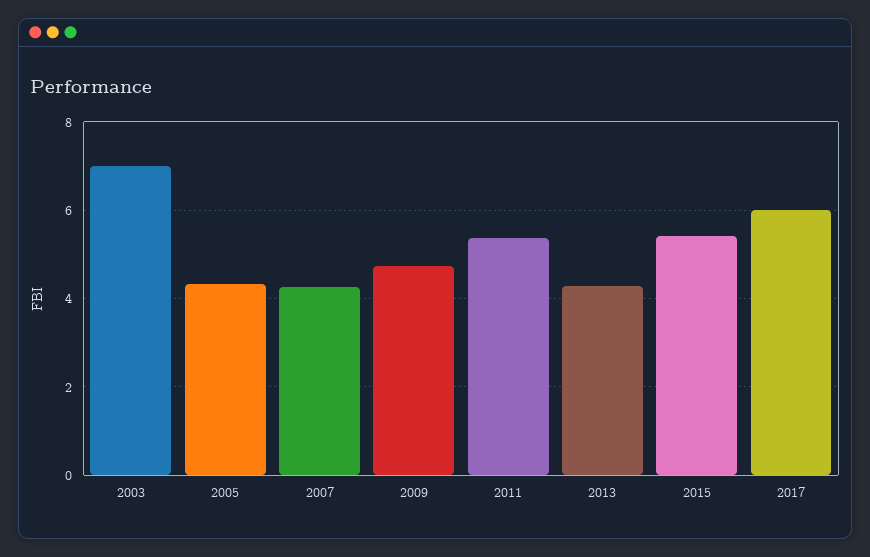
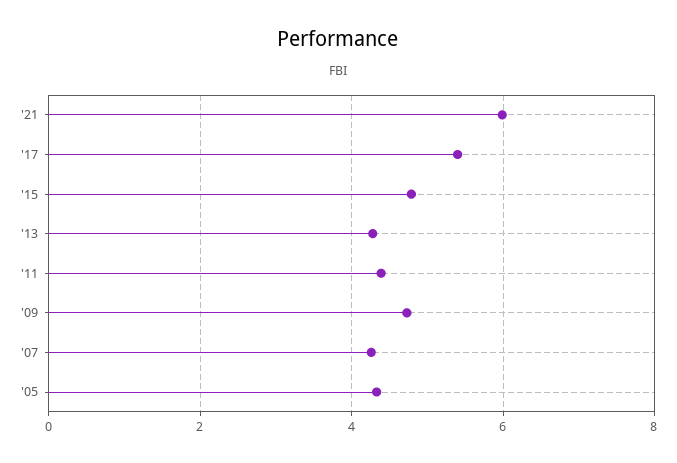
2003: 7 -> none
2011: 5.4 -> 4.4
2015: 5.4 -> 4.8
2017: 6 -> 5.4
'21: none -> 6

